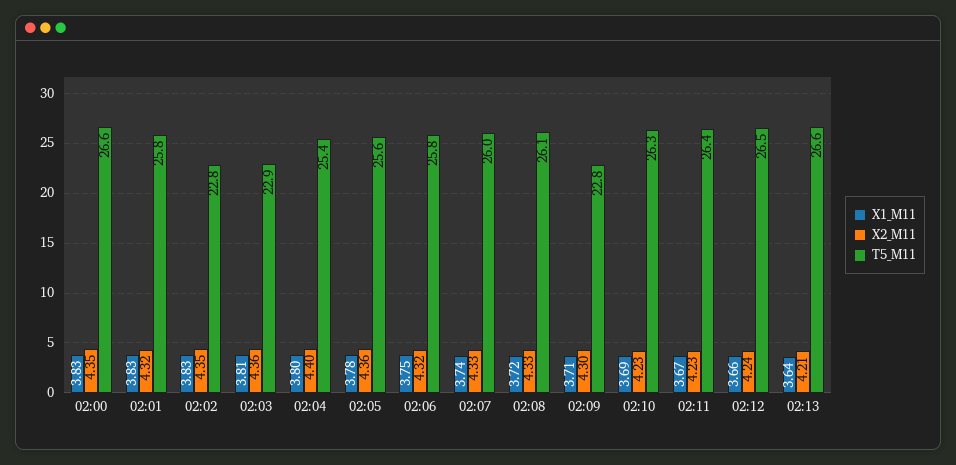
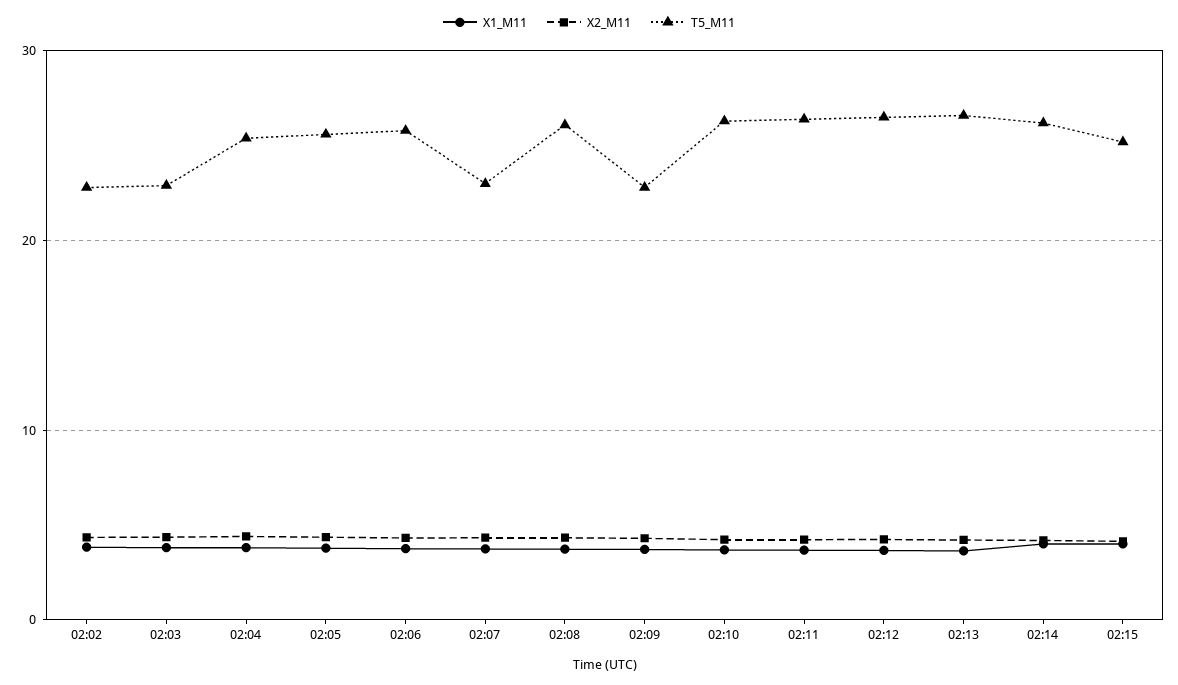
X1_M11, 02:00: 3.83 -> none
X2_M11, 02:00: 4.35 -> none
T5_M11, 02:00: 26.6 -> none
X1_M11, 02:01: 3.83 -> none
X2_M11, 02:01: 4.32 -> none
T5_M11, 02:01: 25.8 -> none
T5_M11, 02:07: 26 -> 23
X1_M11, 02:14: none -> 4
X2_M11, 02:14: none -> 4
T5_M11, 02:14: none -> 26
X1_M11, 02:15: none -> 4
X2_M11, 02:15: none -> 4
T5_M11, 02:15: none -> 25

